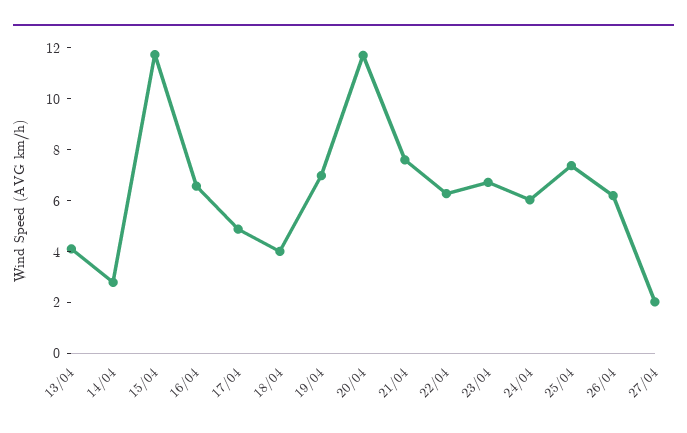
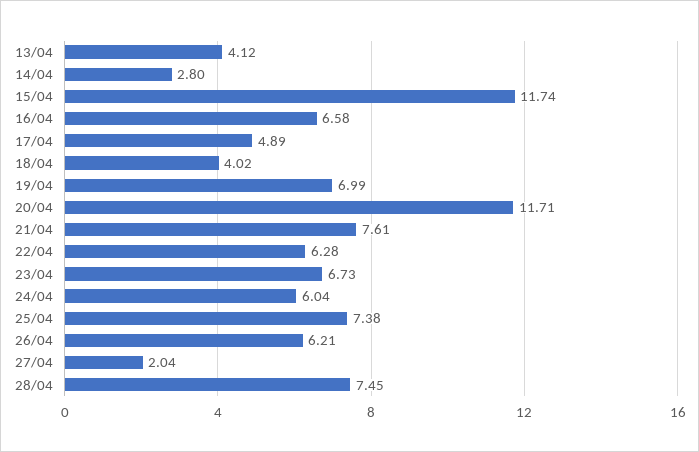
28/04: none -> 7.45

